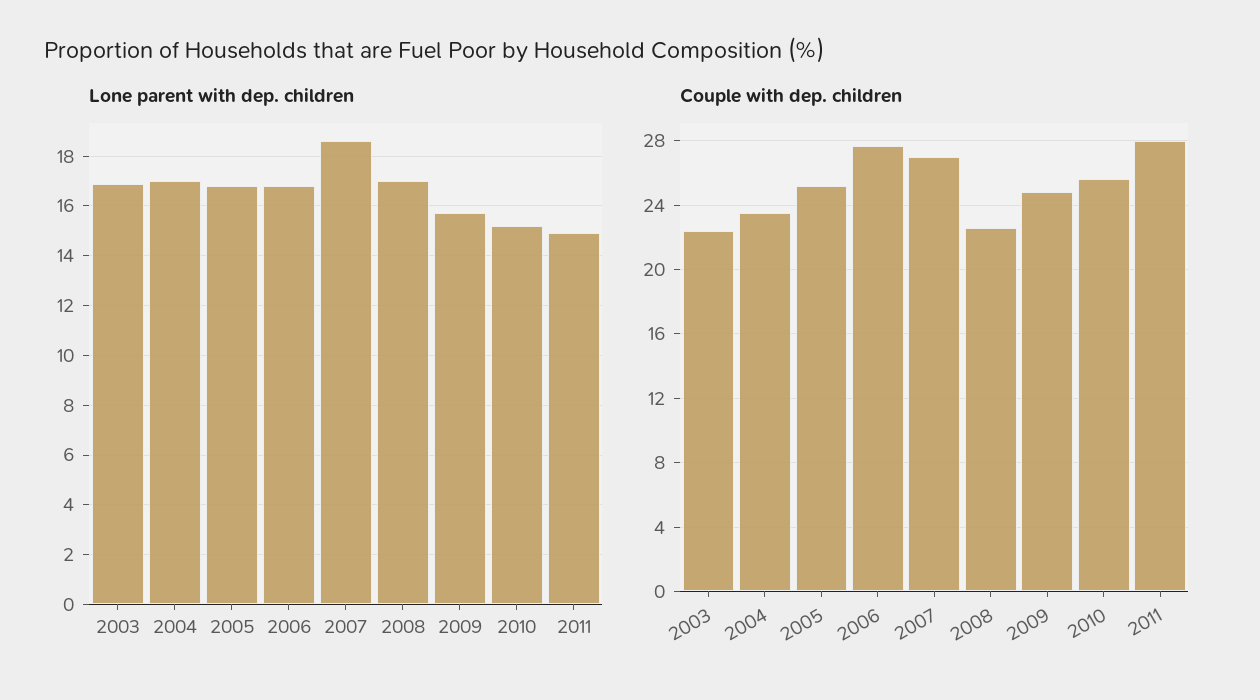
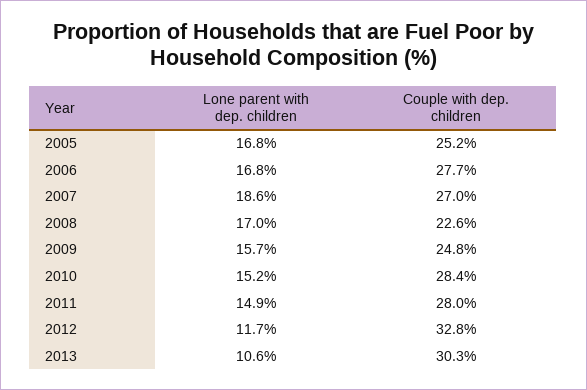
Lone parent with dep. children, 2003: 17 -> none
Lone parent with dep. children, 2004: 17 -> none
Couple with dep. children, 2003: 22.5 -> none
Couple with dep. children, 2004: 23.5 -> none
Couple with dep. children, 2010: 25.5 -> 28.4
Lone parent with dep. children, 2012: none -> 11.7
Couple with dep. children, 2012: none -> 32.8
Lone parent with dep. children, 2013: none -> 10.6
Couple with dep. children, 2013: none -> 30.3

